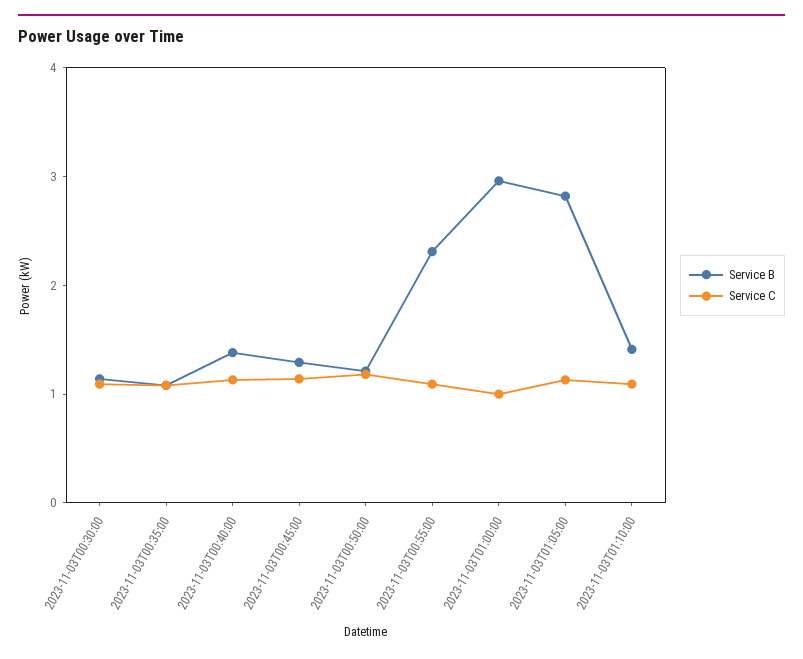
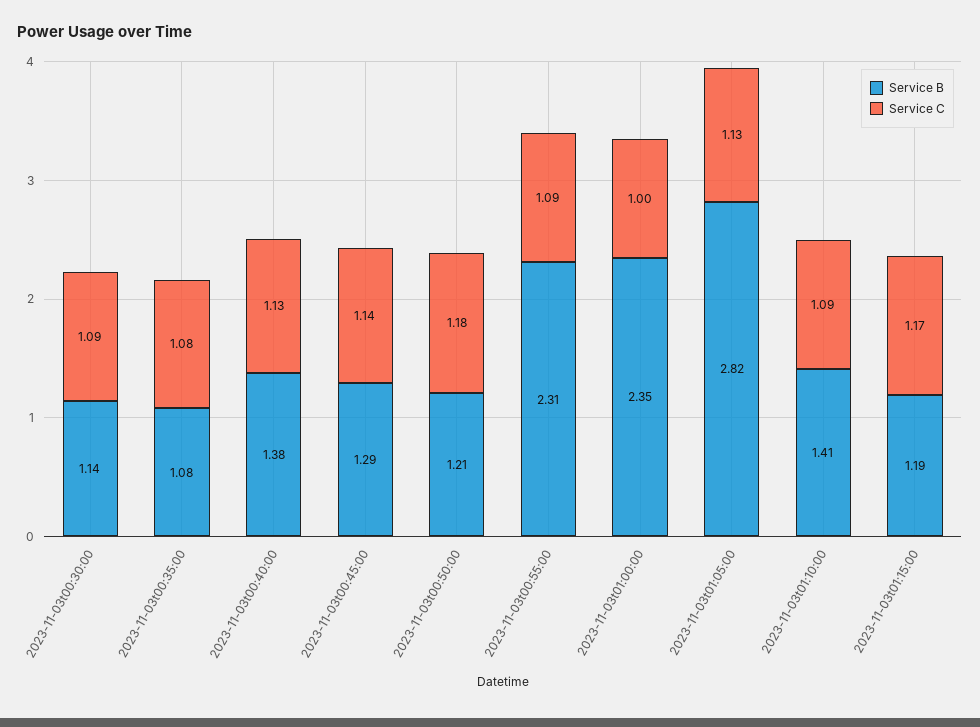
Service B, 2023-11-03T01:00:00: 3 -> 2.35
Service B, 2023-11-03t01:15:00: none -> 1.19
Service C, 2023-11-03t01:15:00: none -> 1.17

